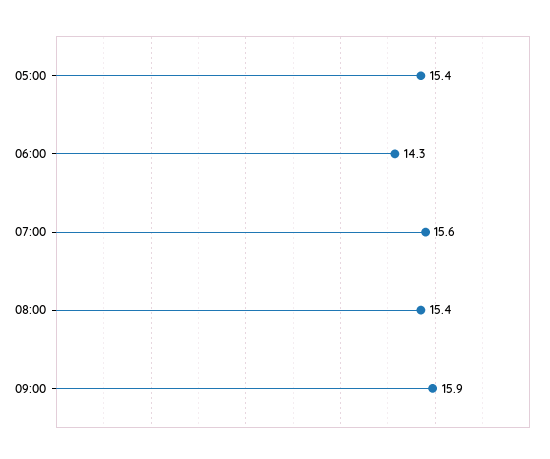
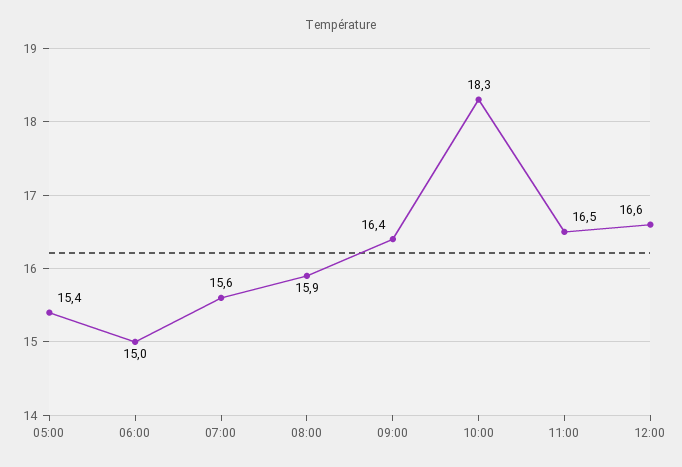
06:00: 14.3 -> 15
08:00: 15.4 -> 15.9
09:00: 15.9 -> 16.4
10:00: none -> 18.3
11:00: none -> 16.5
12:00: none -> 16.6

